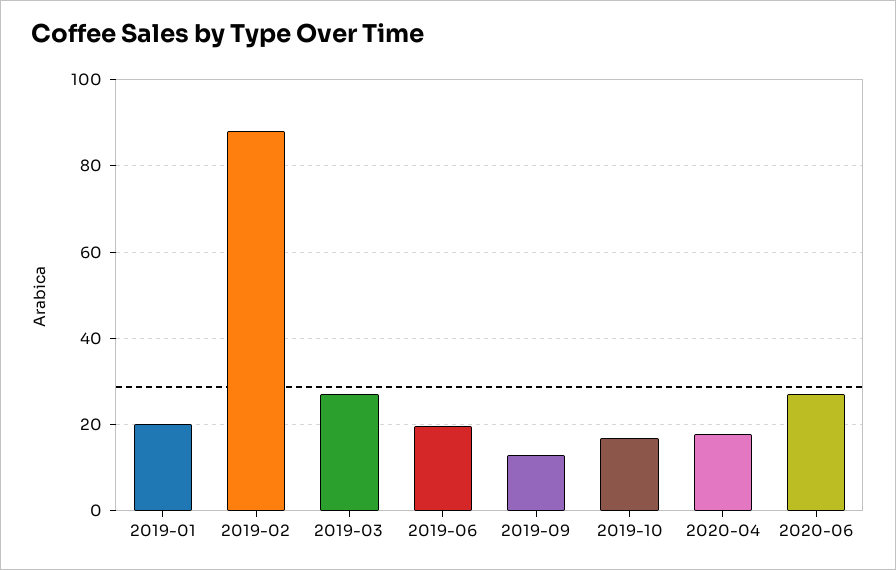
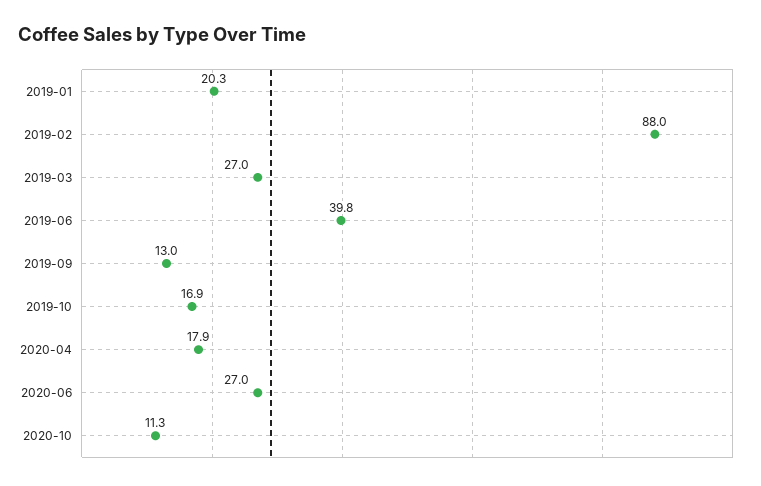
2019-06: 20 -> 39.8
2020-10: none -> 11.3

